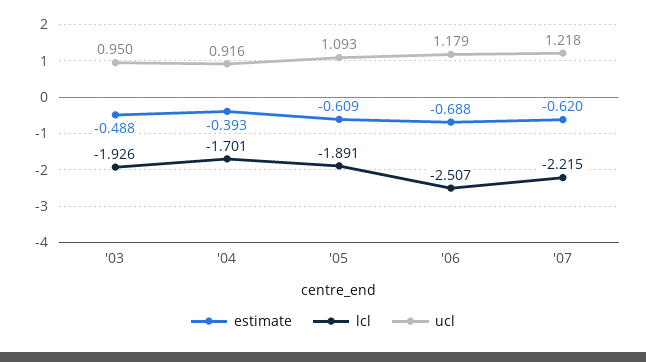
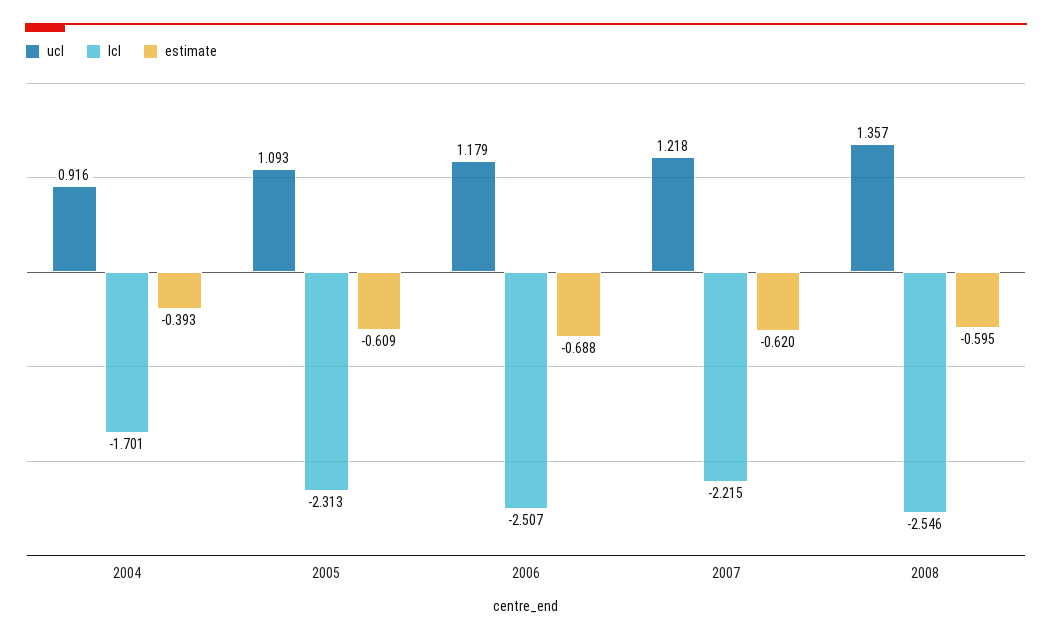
estimate, '03: -0.488 -> none
lcl, '03: -1.926 -> none
ucl, '03: 0.95 -> none
lcl, '05: -1.891 -> -2.313
ucl, 2008: none -> 1.357
lcl, 2008: none -> -2.546
estimate, 2008: none -> -0.595

